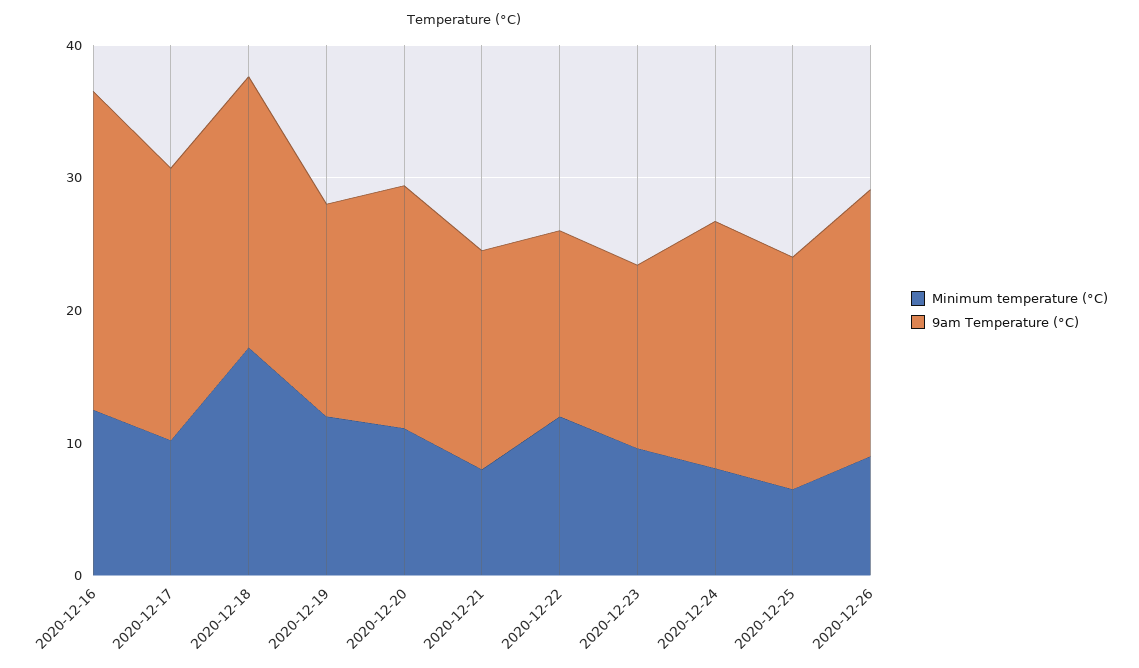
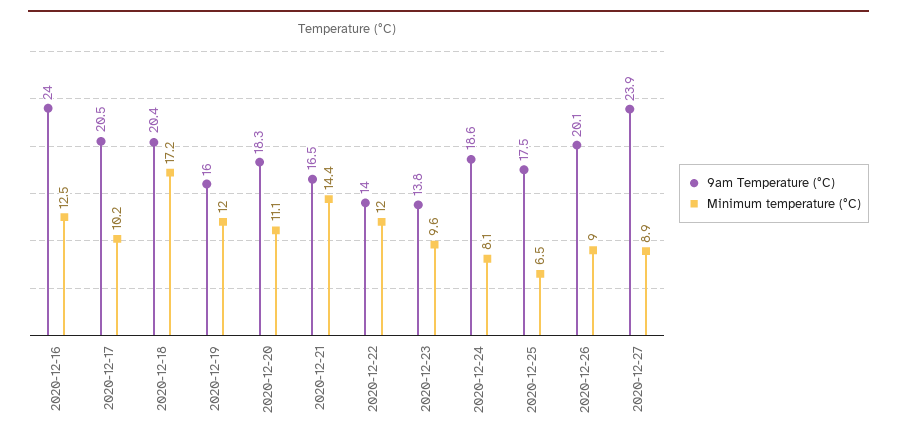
Minimum temperature (°C), 2020-12-21: 8 -> 14.4
9am Temperature (°C), 2020-12-27: none -> 23.9
Minimum temperature (°C), 2020-12-27: none -> 8.9

